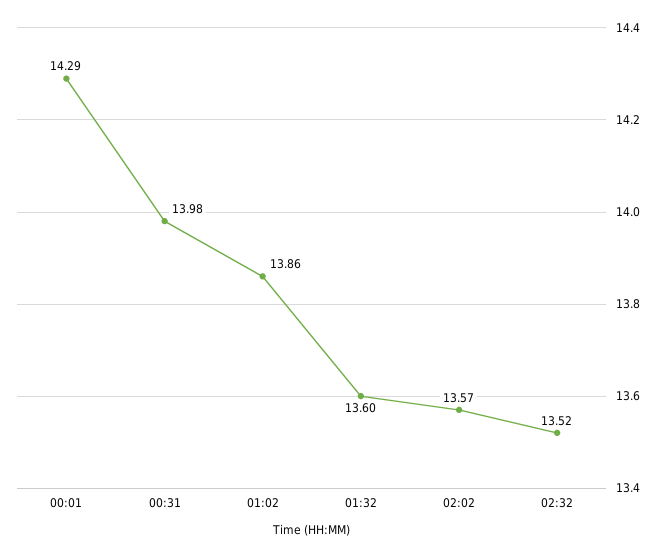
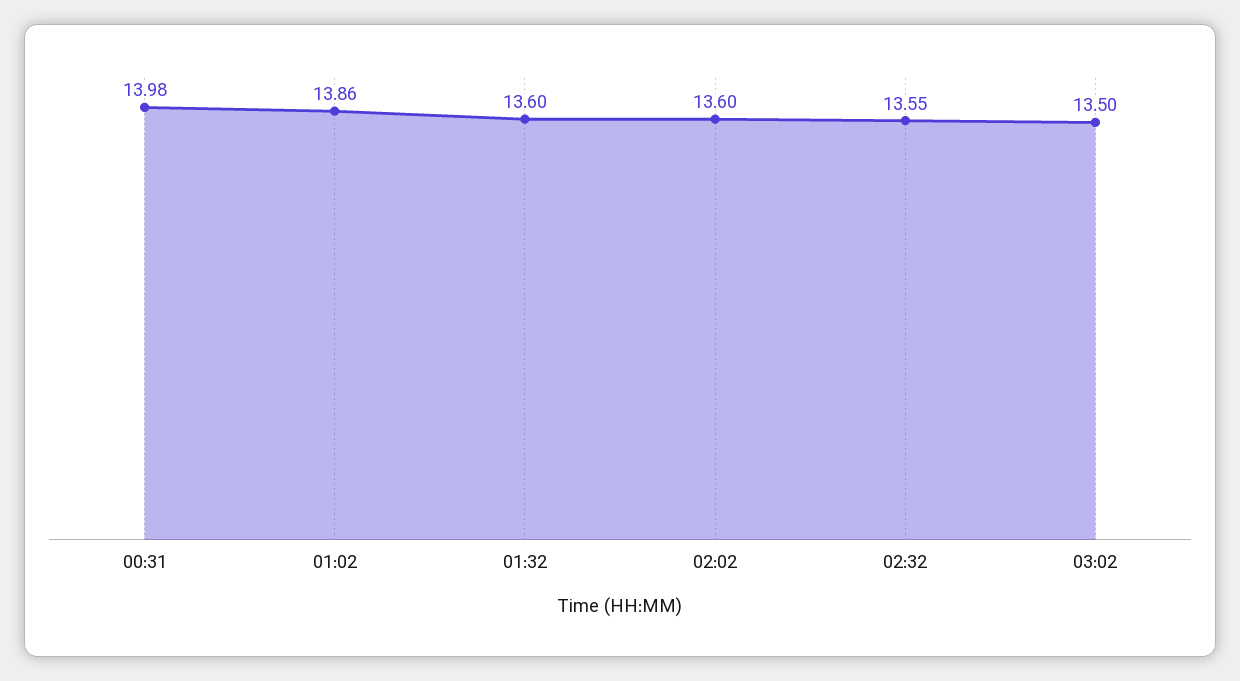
00:01: 14.29 -> none
02:02: 13.57 -> 13.6
02:32: 13.52 -> 13.55
03:02: none -> 13.5

